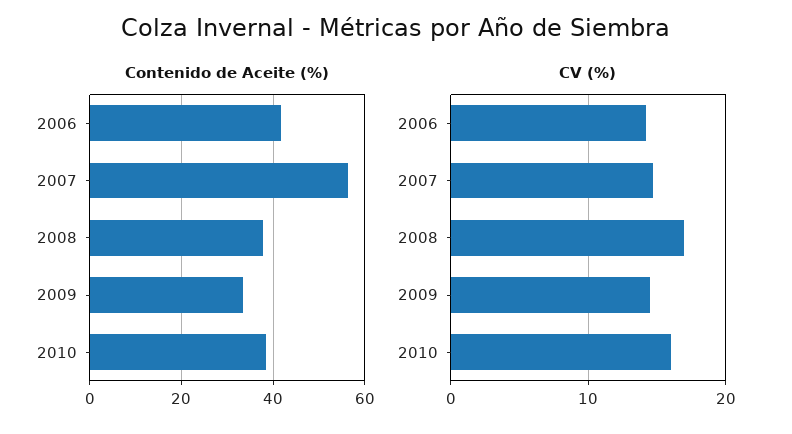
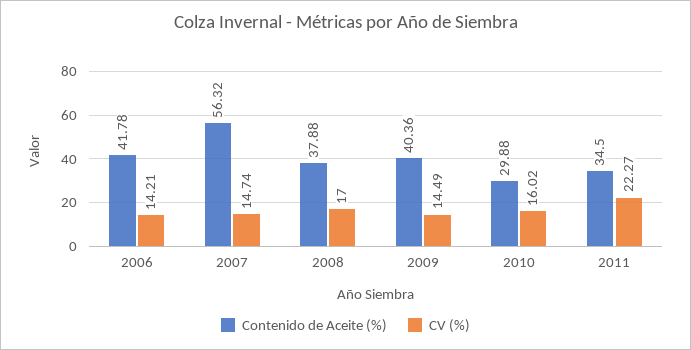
Contenido de Aceite (%), 2009: 34 -> 40.36
Contenido de Aceite (%), 2010: 38 -> 29.88
Contenido de Aceite (%), 2011: none -> 34.5
CV (%), 2011: none -> 22.27

